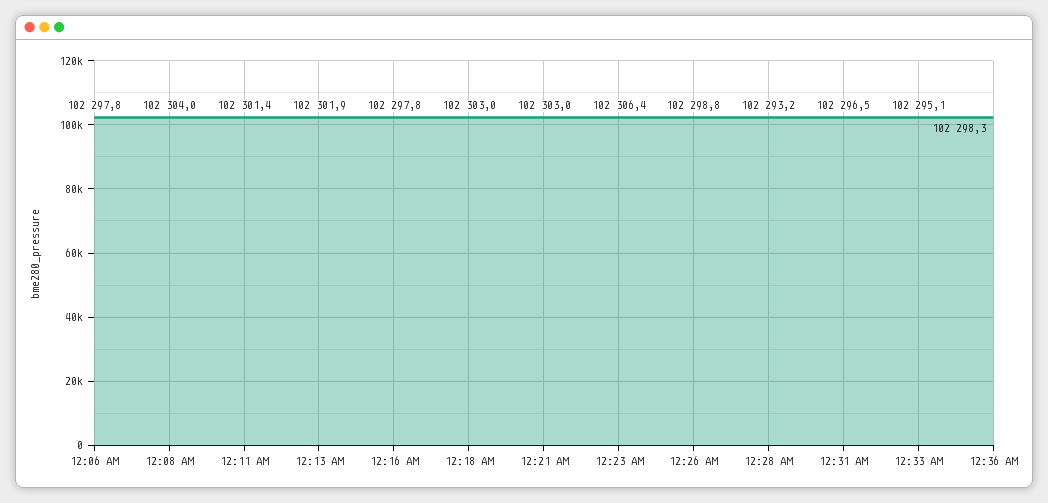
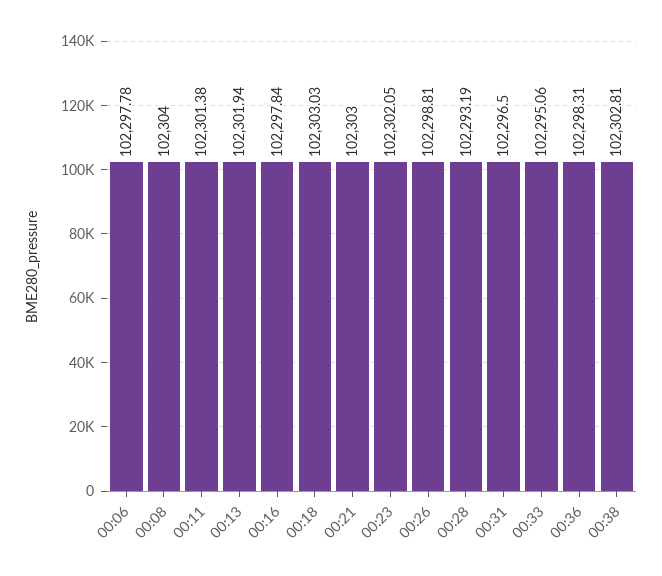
12:23 AM: 102306.4 -> 102302.05
00:38: none -> 102302.81

